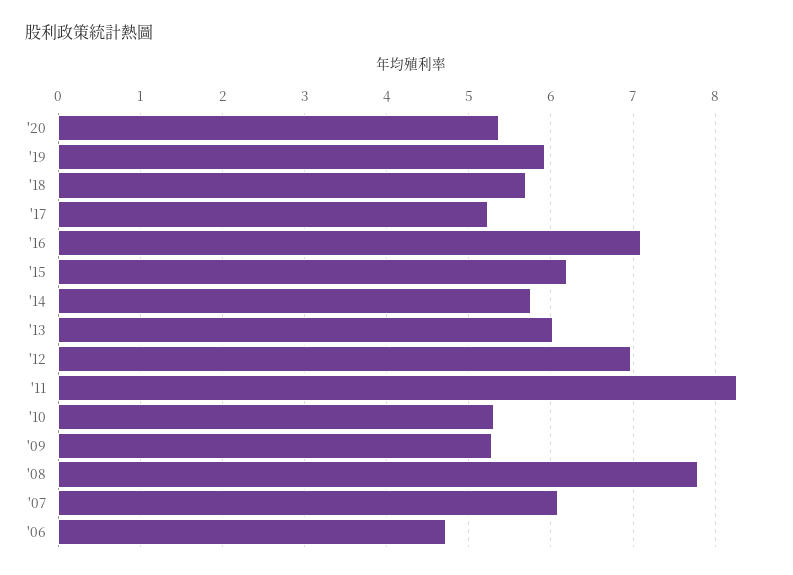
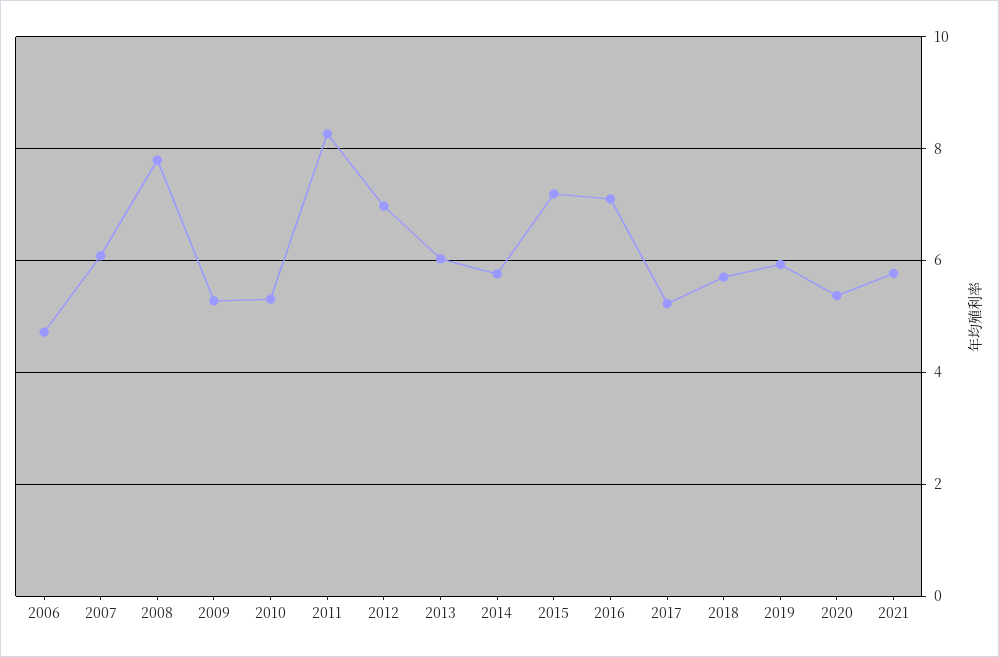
'15: 6.2 -> 7.2
2021: none -> 5.8

